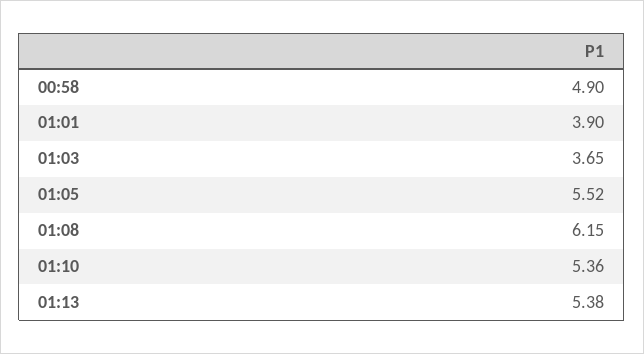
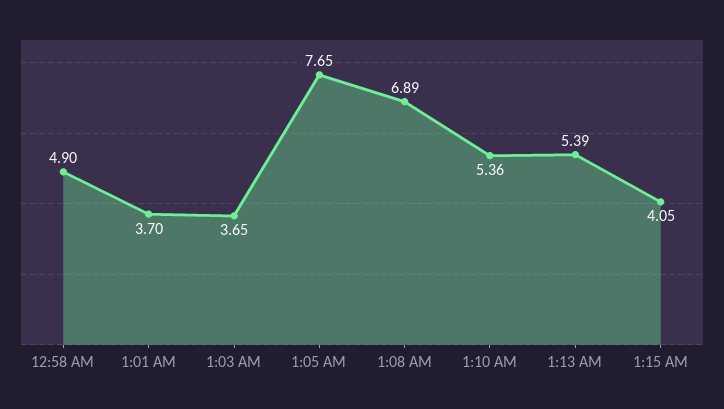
01:01: 3.9 -> 3.7
01:05: 5.52 -> 7.65
01:08: 6.15 -> 6.89
01:13: 5.38 -> 5.39
1:15 AM: none -> 4.05

